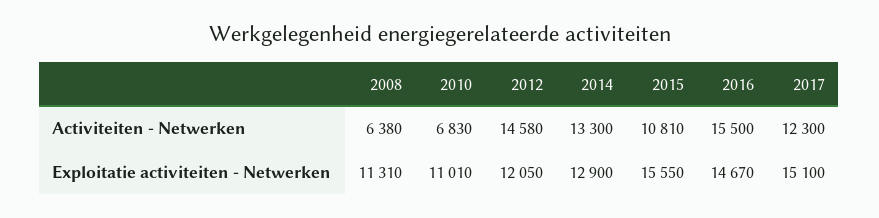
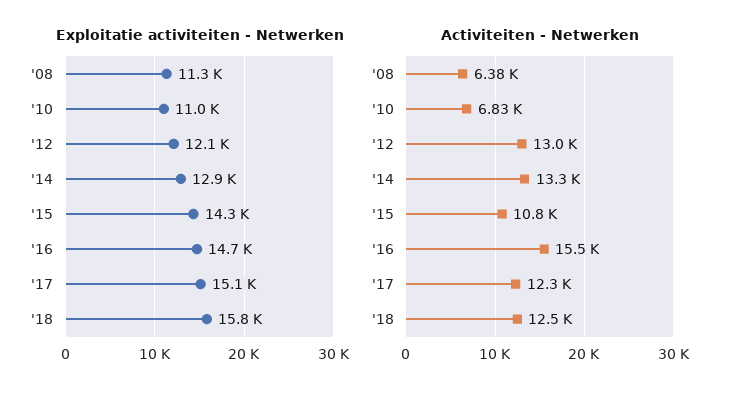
Activiteiten - Netwerken, 2012: 14580 -> 13000
Exploitatie activiteiten - Netwerken, 2015: 15550 -> 14300
Exploitatie activiteiten - Netwerken, '18: none -> 15800
Activiteiten - Netwerken, '18: none -> 12500

